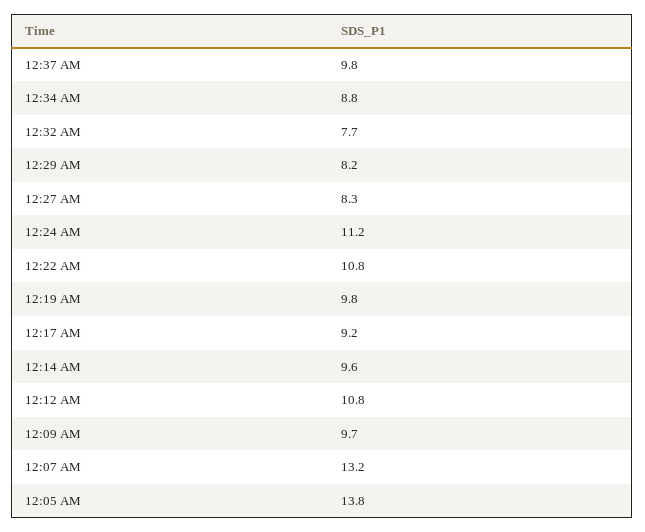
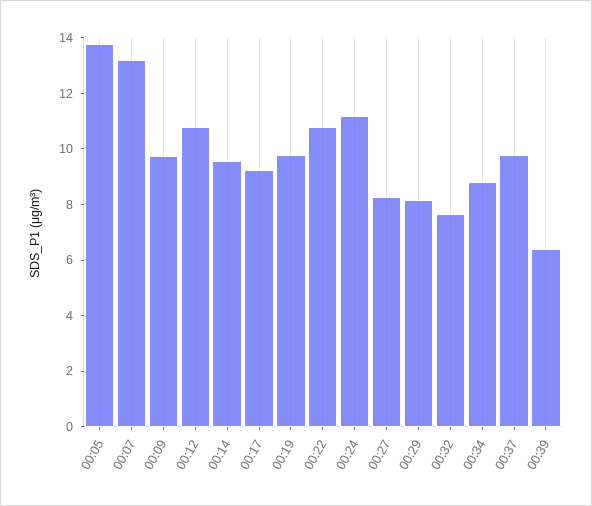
00:39: none -> 6.5

